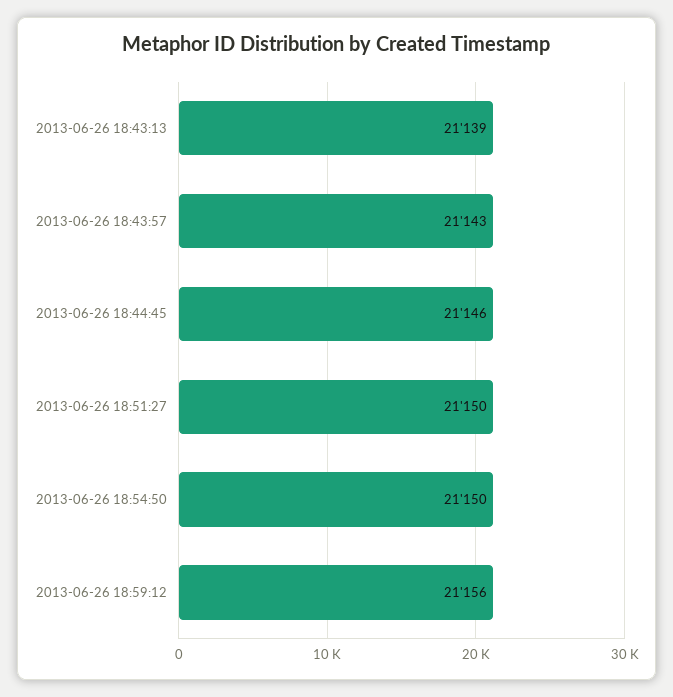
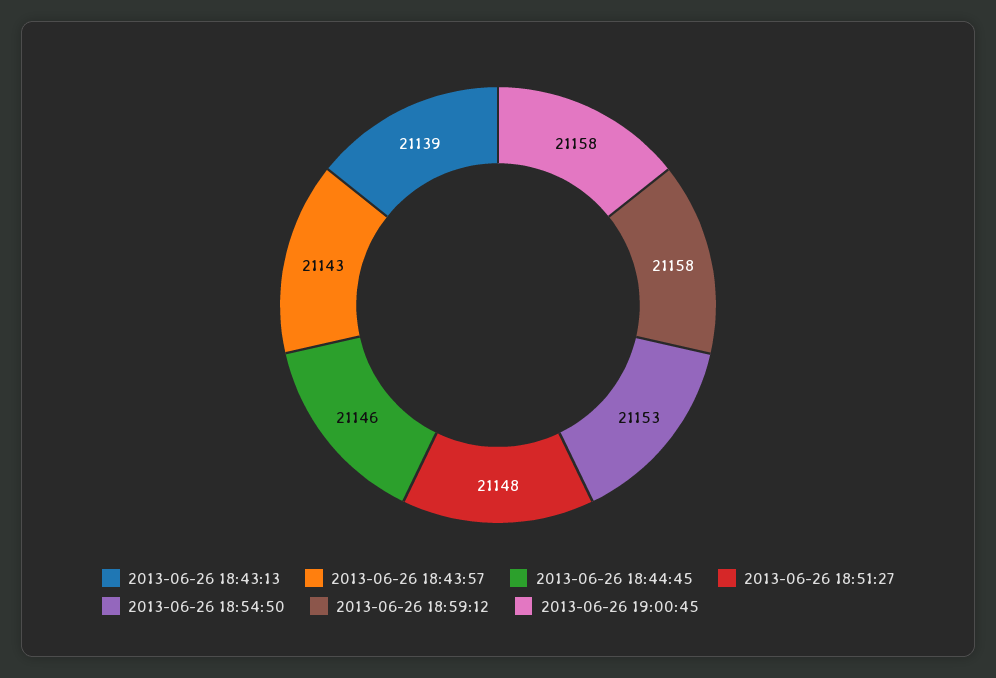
2013-06-26 18:51:27: 21150 -> 21148
2013-06-26 18:54:50: 21150 -> 21153
2013-06-26 18:59:12: 21156 -> 21158
2013-06-26 19:00:45: none -> 21158

